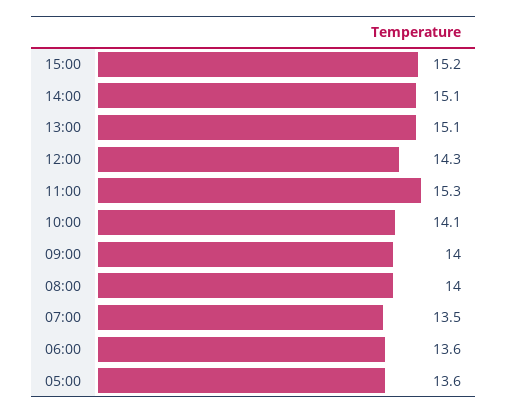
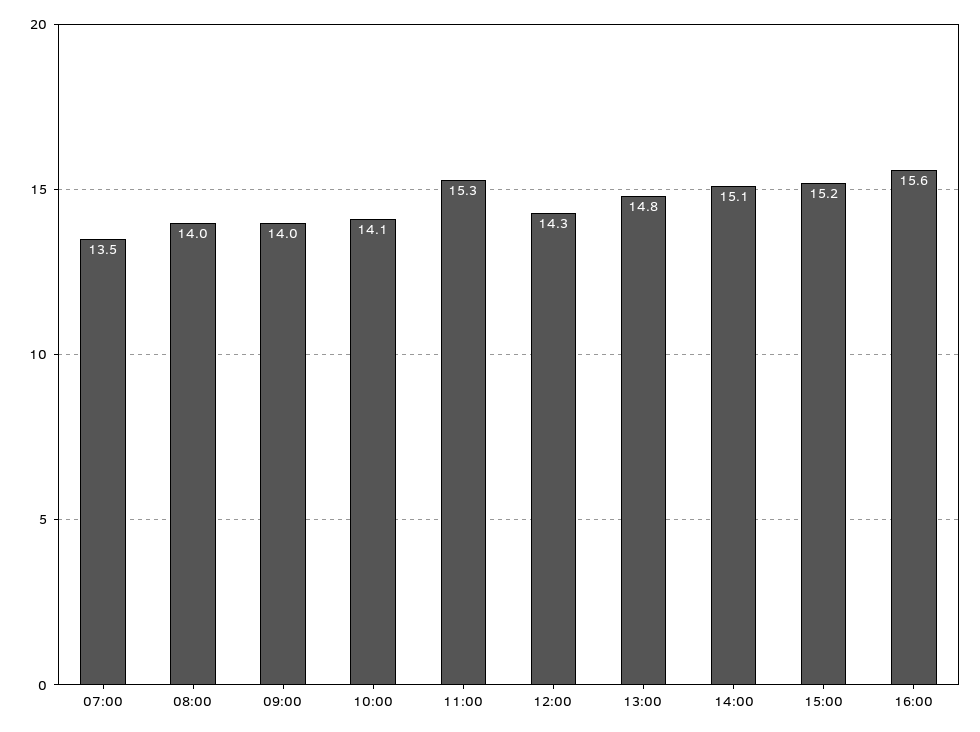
13:00: 15.1 -> 14.8
06:00: 13.6 -> none
05:00: 13.6 -> none
16:00: none -> 15.6

